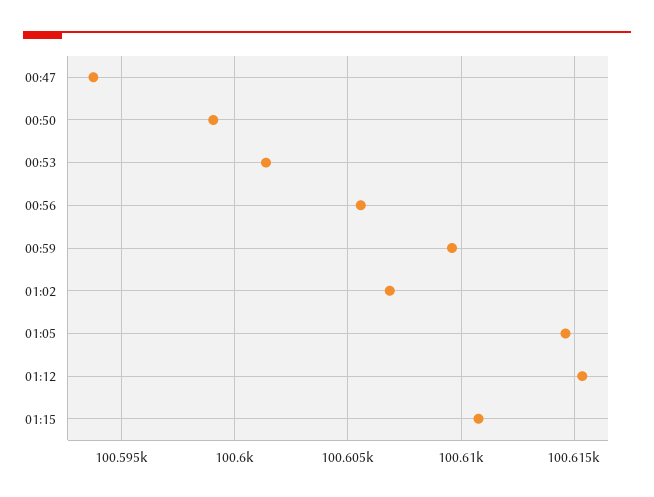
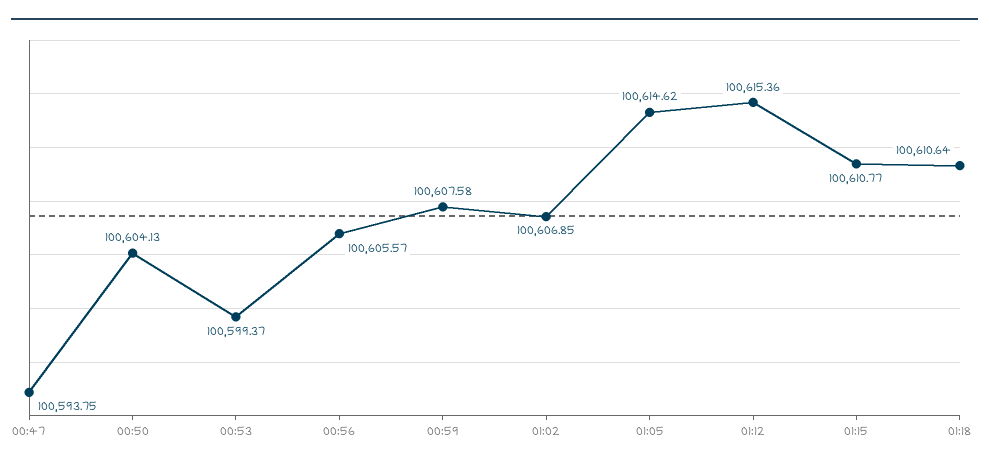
00:50: 100599 -> 100604.13
00:53: 100601.5 -> 100599.37
00:59: 100609.5 -> 100607.58
01:18: none -> 100610.64

